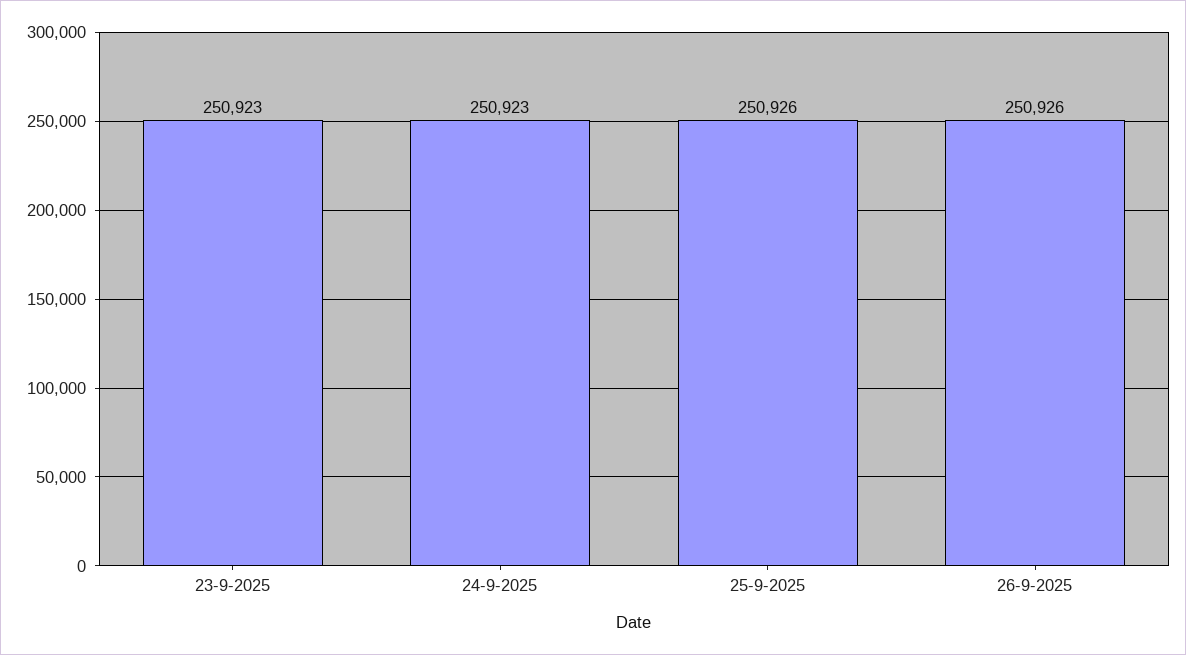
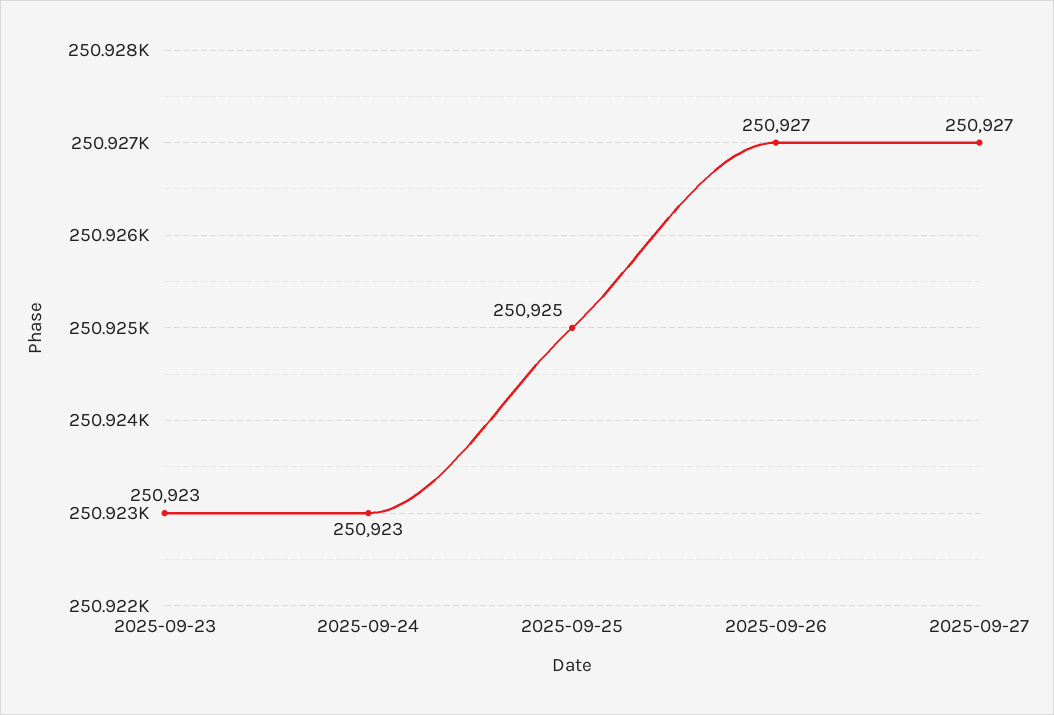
25-9-2025: 250926 -> 250925
26-9-2025: 250926 -> 250927
2025-09-27: none -> 250927

